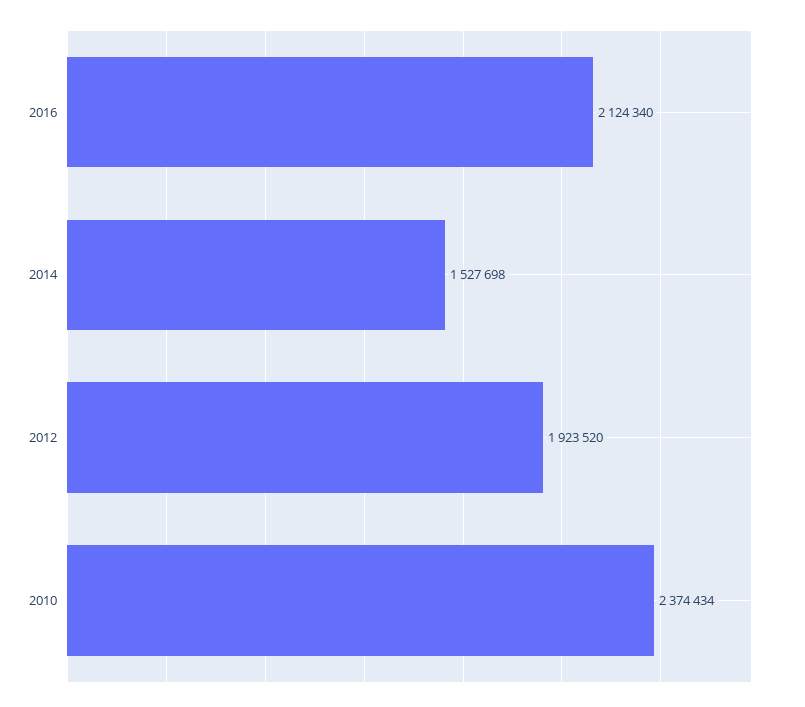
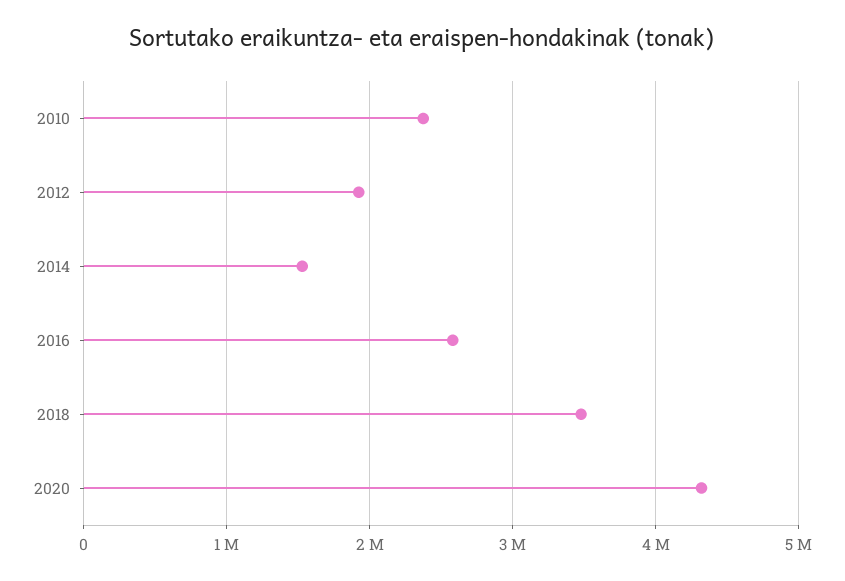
2016: 2124340 -> 2600000
2018: none -> 3500000
2020: none -> 4300000

